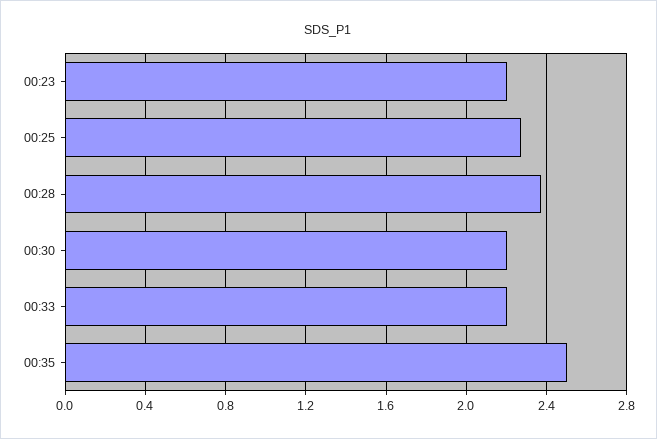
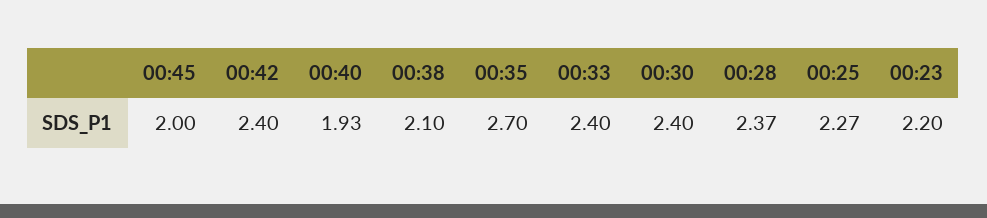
00:30: 2.2 -> 2.4
00:33: 2.2 -> 2.4
00:35: 2.5 -> 2.7
00:45: none -> 2
00:42: none -> 2.4
00:40: none -> 1.93
00:38: none -> 2.1

